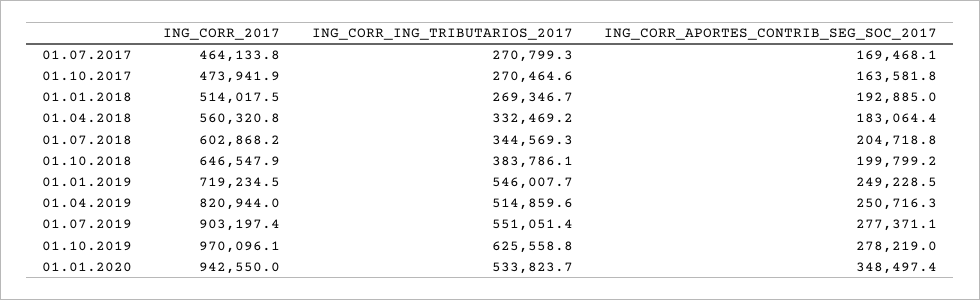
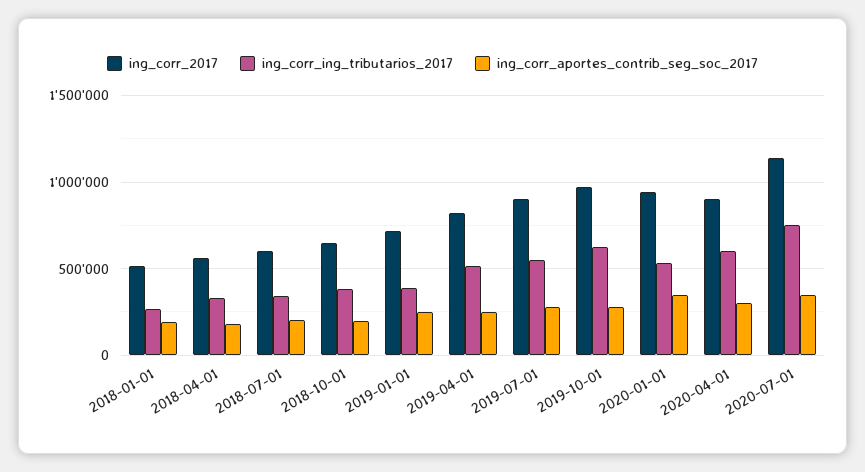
ING_CORR_2017, 01.07.2017: 464133.8 -> none
ING_CORR_ING_TRIBUTARIOS_2017, 01.07.2017: 270799.3 -> none
ING_CORR_APORTES_CONTRIB_SEG_SOC_2017, 01.07.2017: 169468.1 -> none
ING_CORR_2017, 01.10.2017: 473941.9 -> none
ING_CORR_ING_TRIBUTARIOS_2017, 01.10.2017: 270464.6 -> none
ING_CORR_APORTES_CONTRIB_SEG_SOC_2017, 01.10.2017: 163581.8 -> none
ING_CORR_ING_TRIBUTARIOS_2017, 01.01.2019: 546007.7 -> 400000
ING_CORR_2017, 2020-04-01: none -> 900000
ING_CORR_ING_TRIBUTARIOS_2017, 2020-04-01: none -> 600000
ING_CORR_APORTES_CONTRIB_SEG_SOC_2017, 2020-04-01: none -> 300000
ING_CORR_2017, 2020-07-01: none -> 1150000
ING_CORR_ING_TRIBUTARIOS_2017, 2020-07-01: none -> 750000
ING_CORR_APORTES_CONTRIB_SEG_SOC_2017, 2020-07-01: none -> 350000

